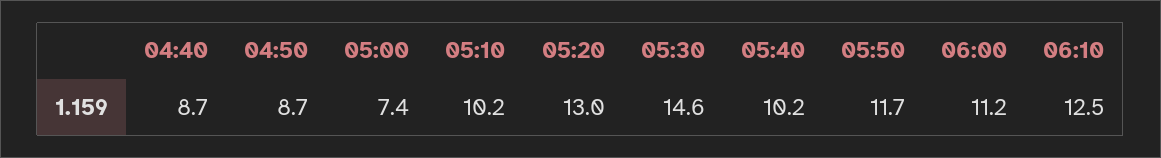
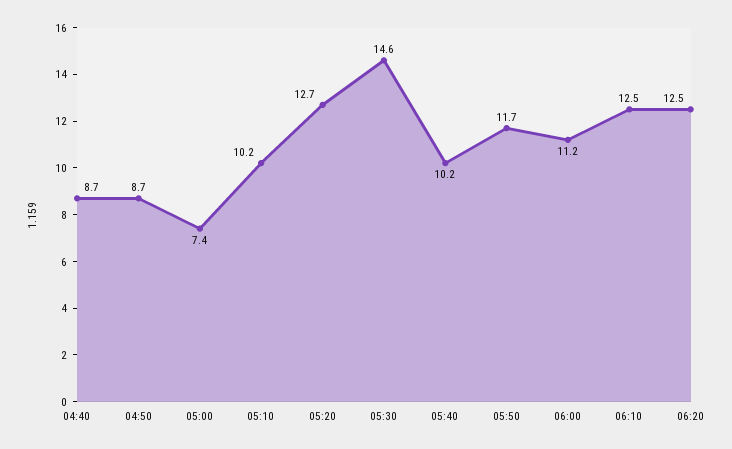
05:20: 13 -> 12.7
06:20: none -> 12.5

